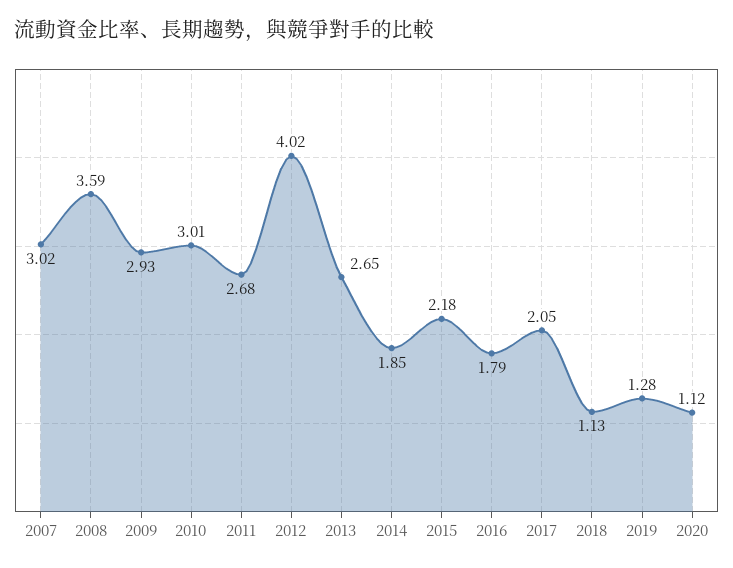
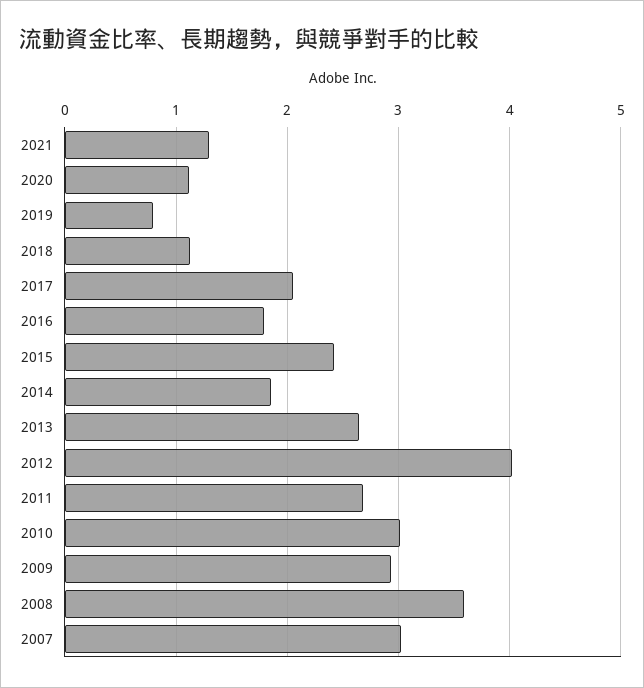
2015: 2.18 -> 2.4
2019: 1.28 -> 0.8
2021: none -> 1.3

